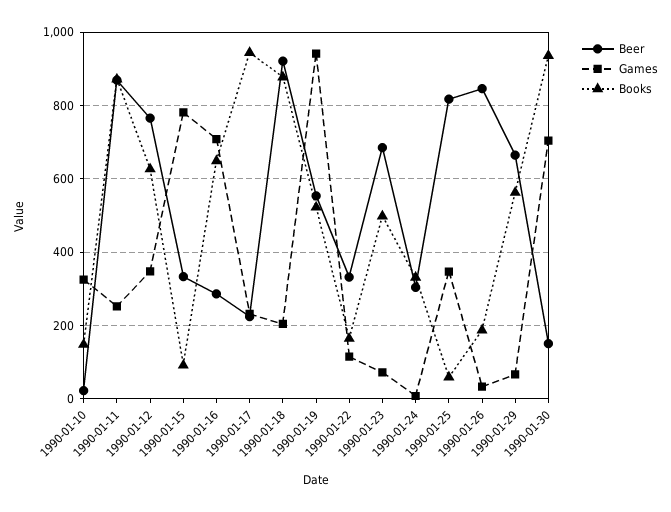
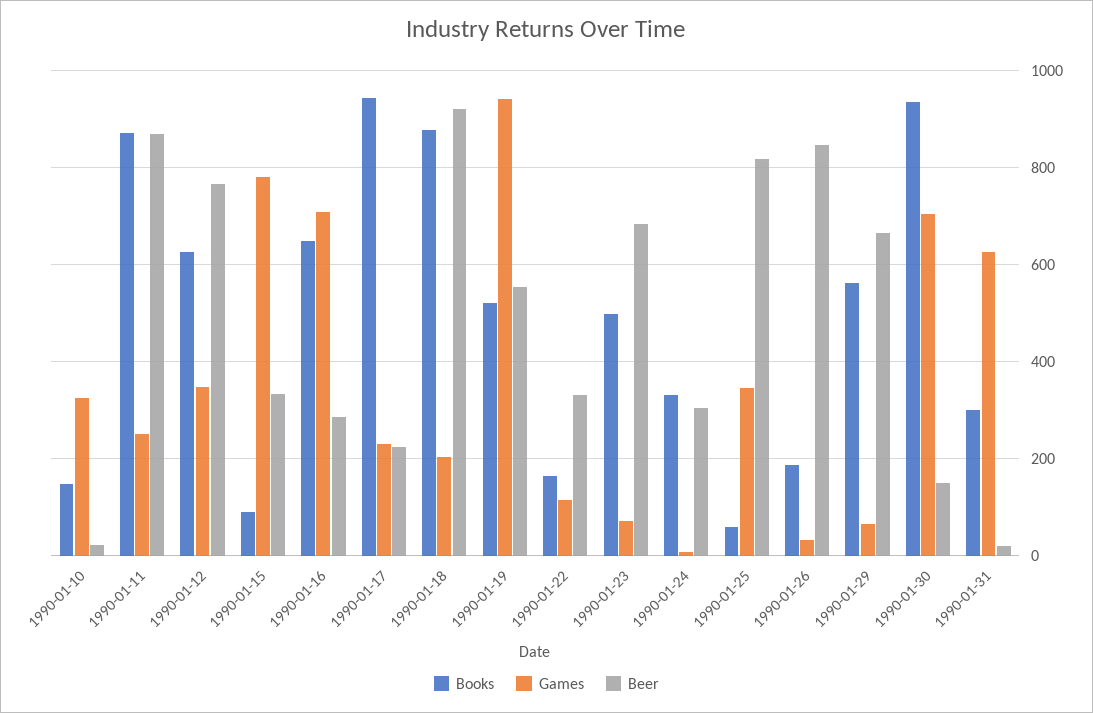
Books, 1990-01-31: none -> 300
Games, 1990-01-31: none -> 620
Beer, 1990-01-31: none -> 20

